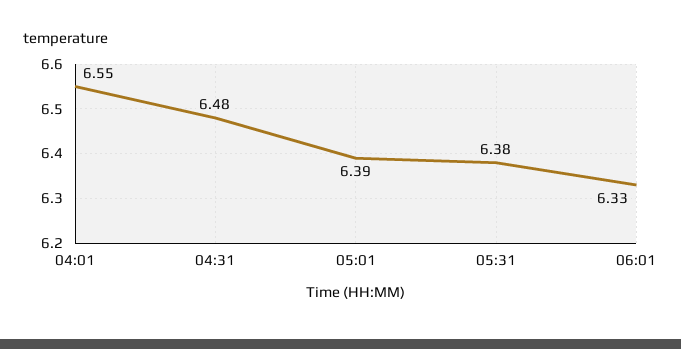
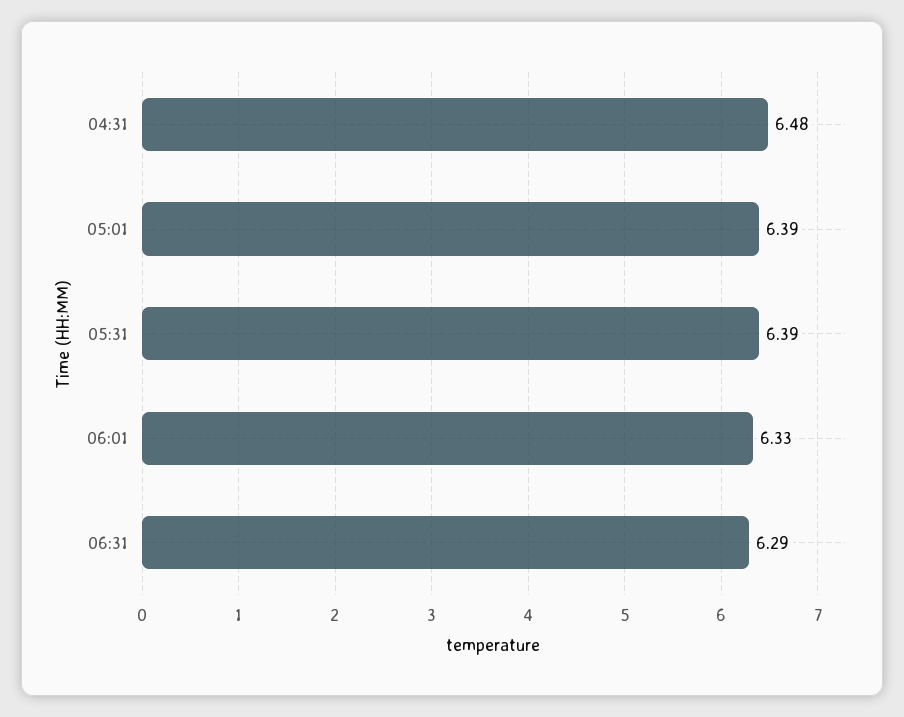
04:01: 6.55 -> none
05:31: 6.38 -> 6.39
06:31: none -> 6.29

